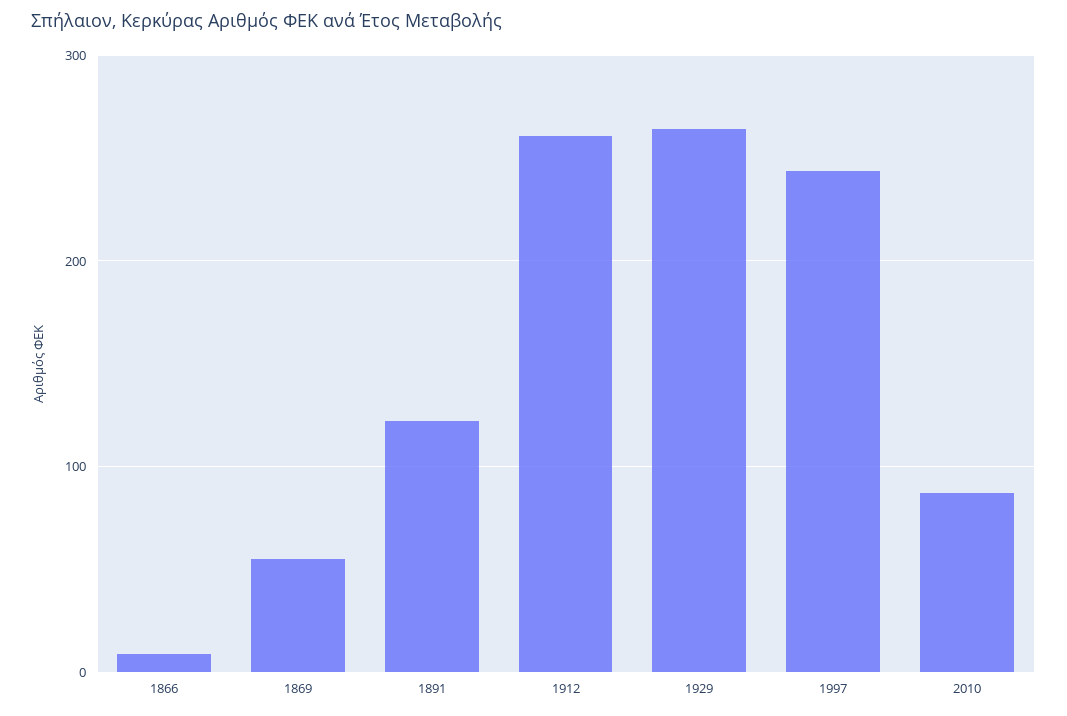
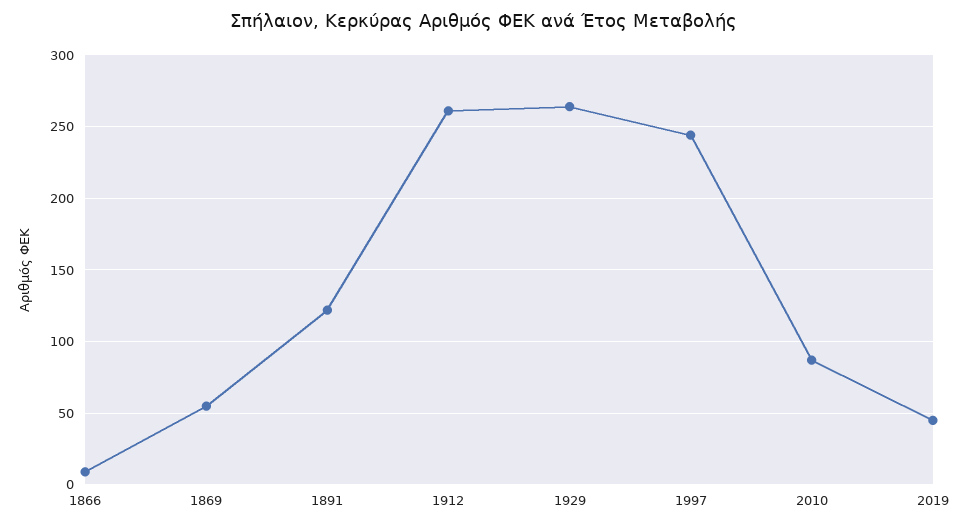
2019: none -> 45

